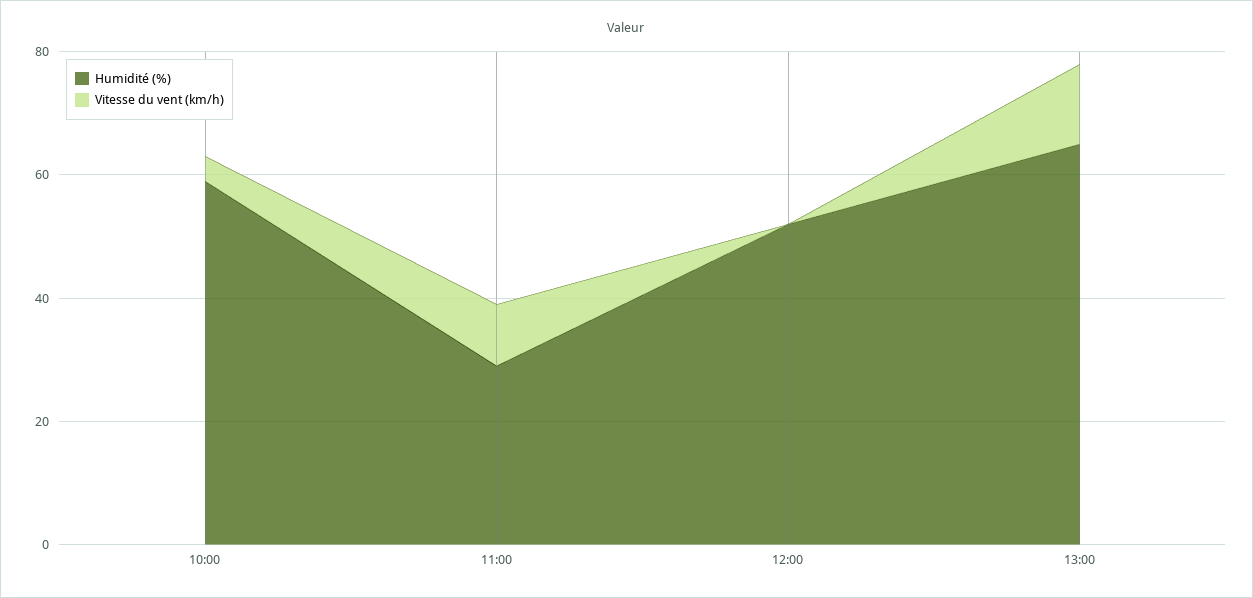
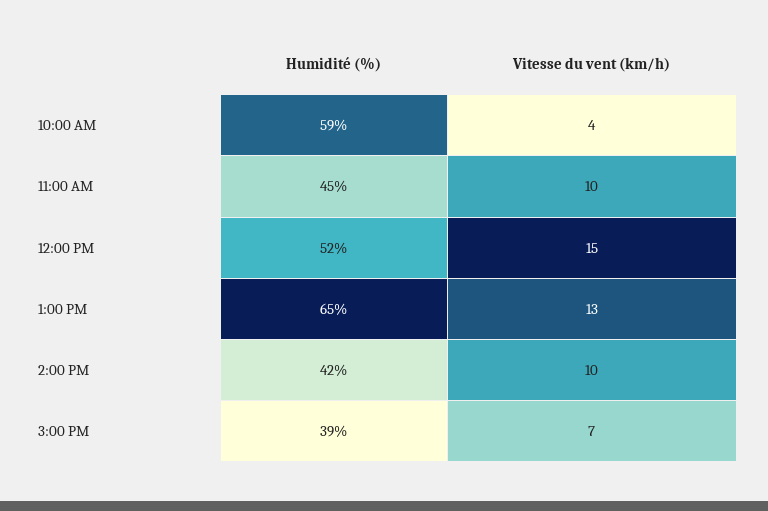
Humidité (%), 11:00: 30 -> 45
Vitesse du vent (km/h), 12:00: 0 -> 15
Humidité (%), 2:00 PM: none -> 42
Vitesse du vent (km/h), 2:00 PM: none -> 10
Humidité (%), 3:00 PM: none -> 39
Vitesse du vent (km/h), 3:00 PM: none -> 7

